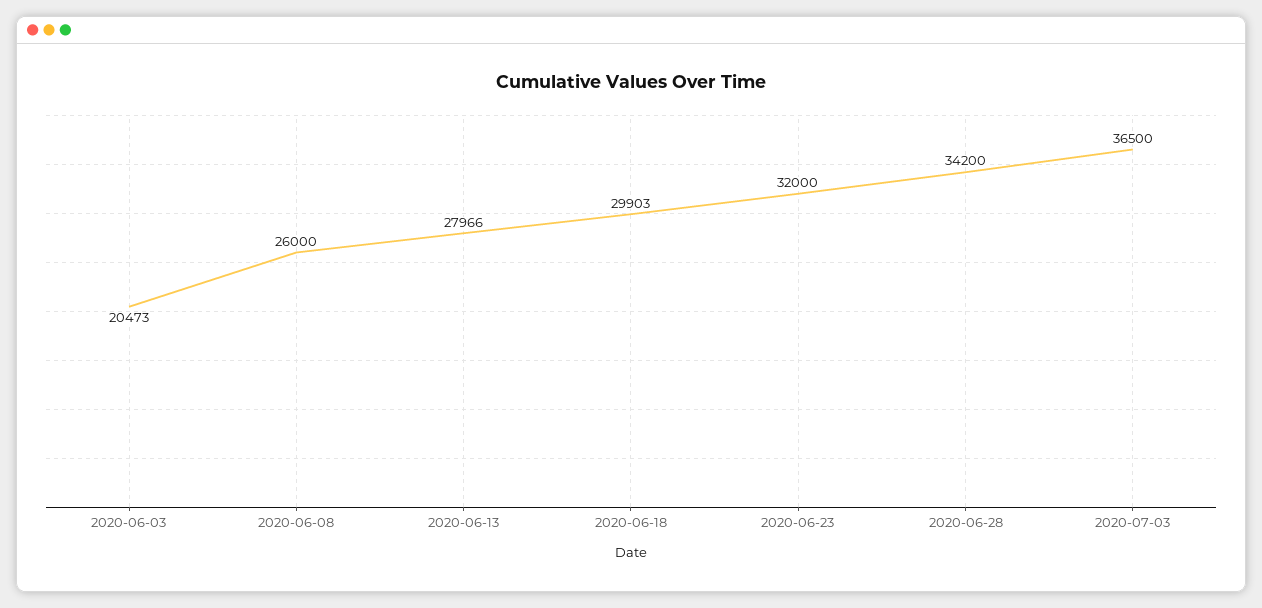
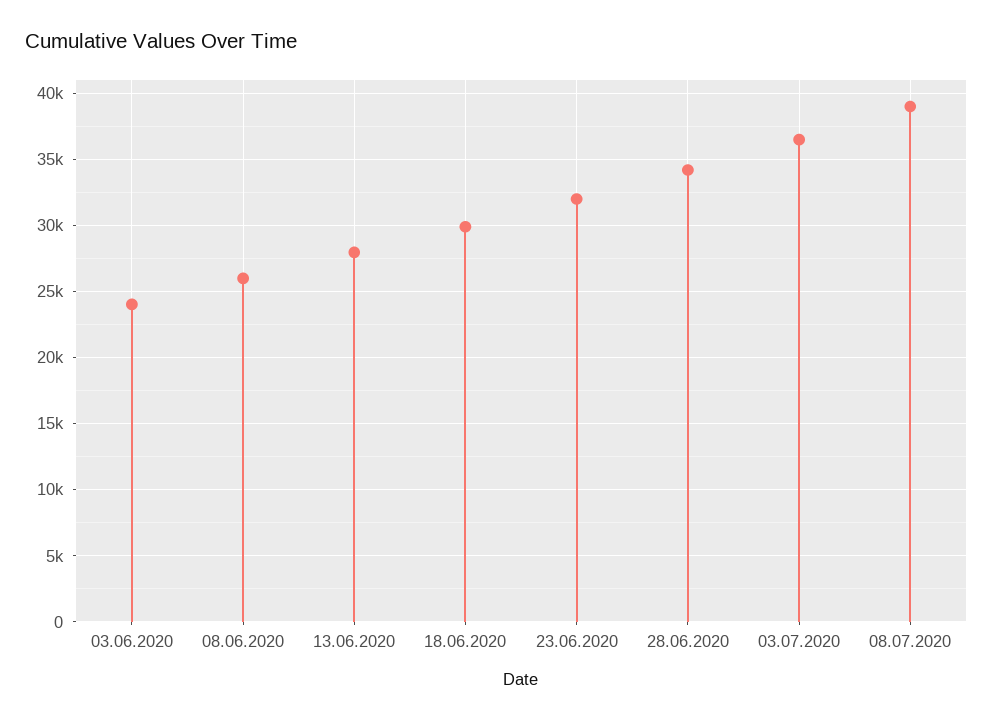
2020-06-03: 20473 -> 24000
08.07.2020: none -> 39000

